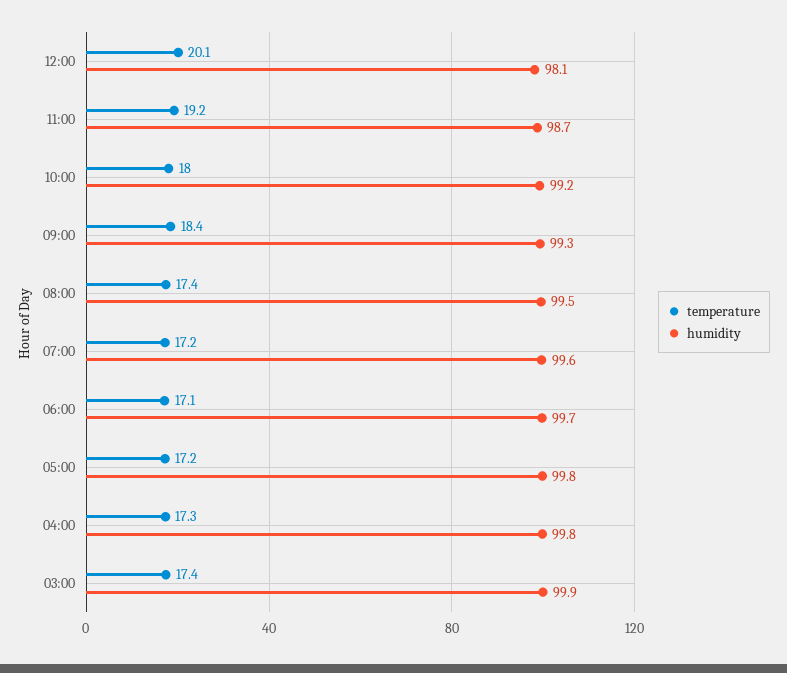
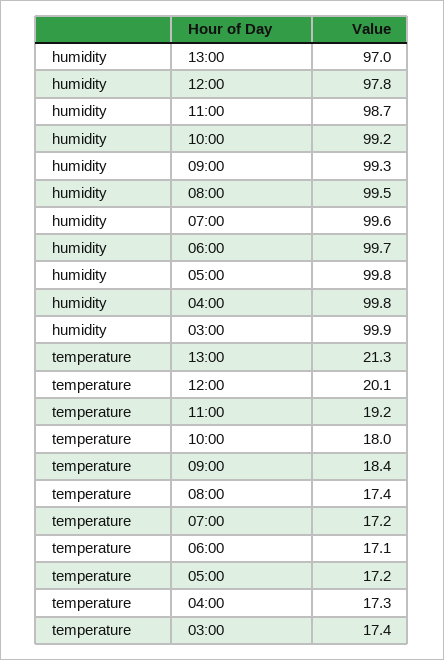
humidity, 12:00: 98.1 -> 97.8
humidity, 13:00: none -> 97
temperature, 13:00: none -> 21.3

